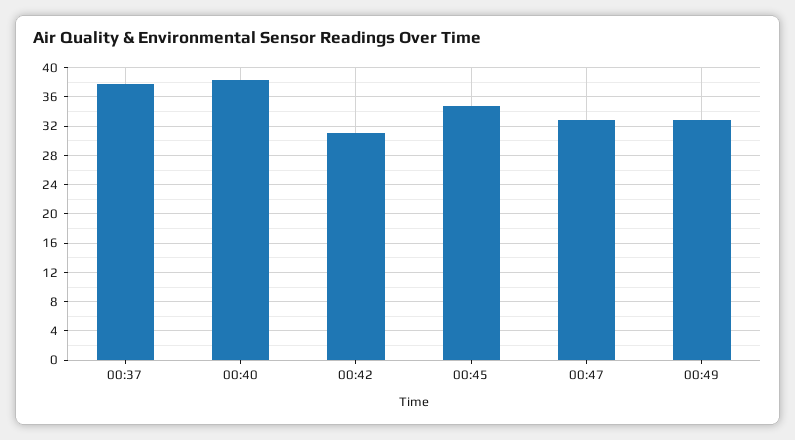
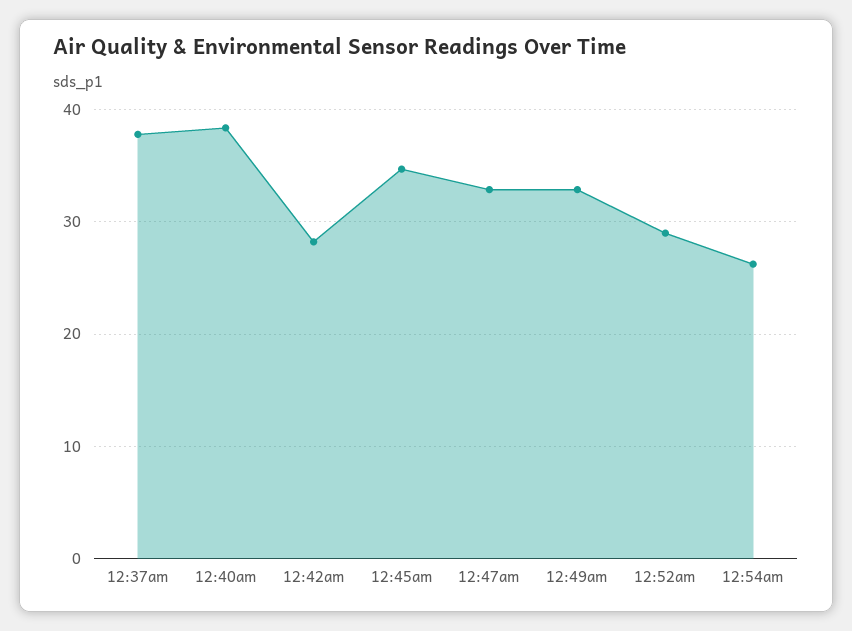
00:42: 31 -> 28
12:52am: none -> 29
12:54am: none -> 26

